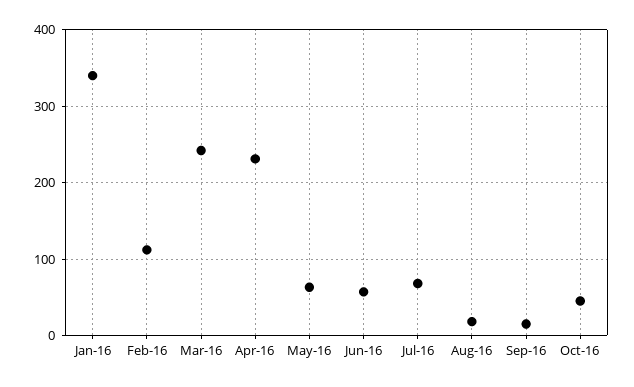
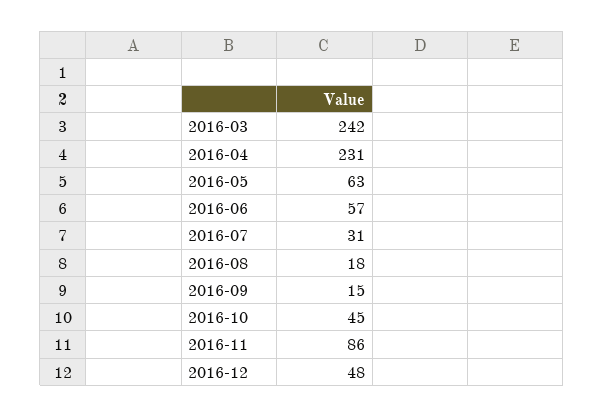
Jan-16: 340 -> none
Feb-16: 110 -> none
Jul-16: 70 -> 31
2016-11: none -> 86
2016-12: none -> 48

